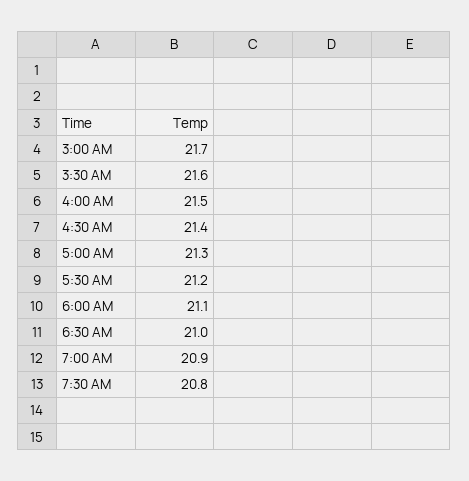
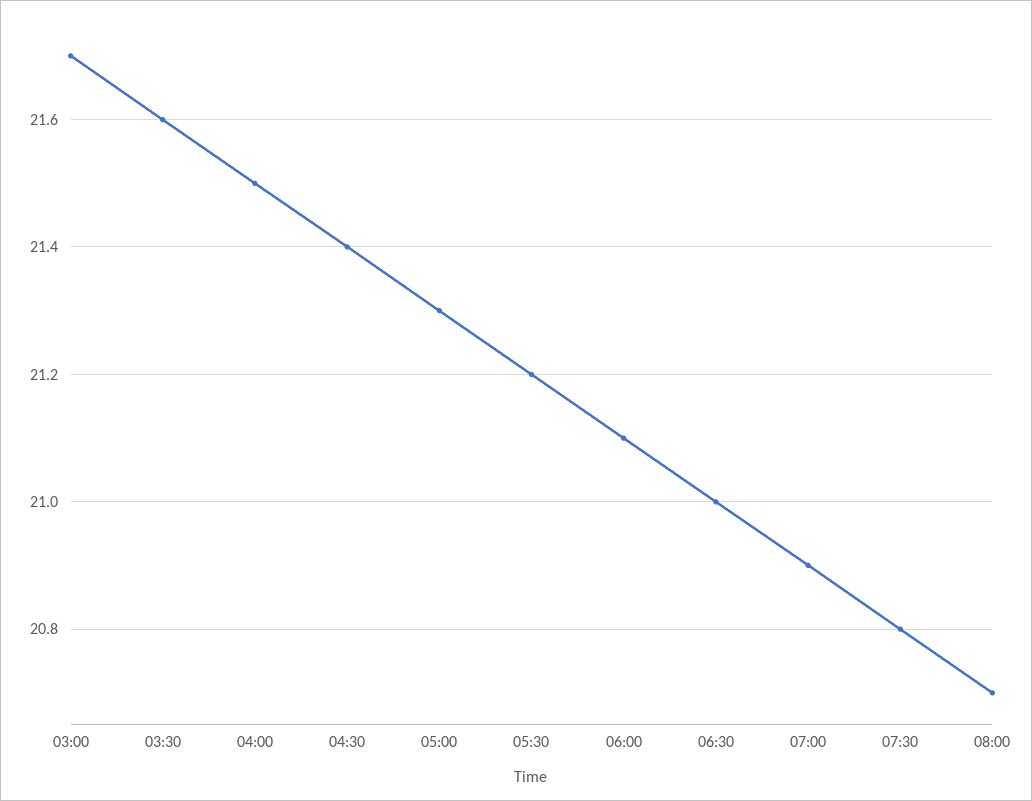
08:00: none -> 20.7

